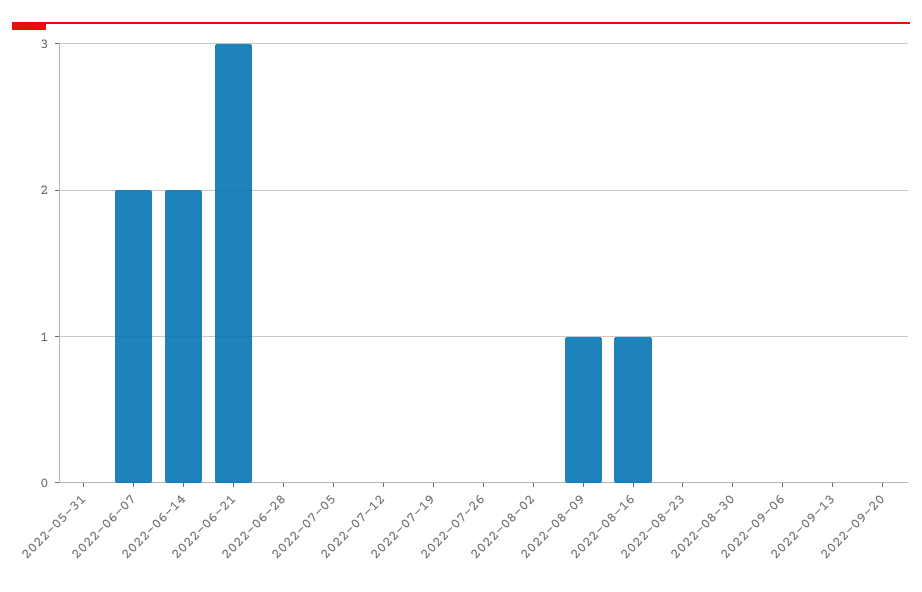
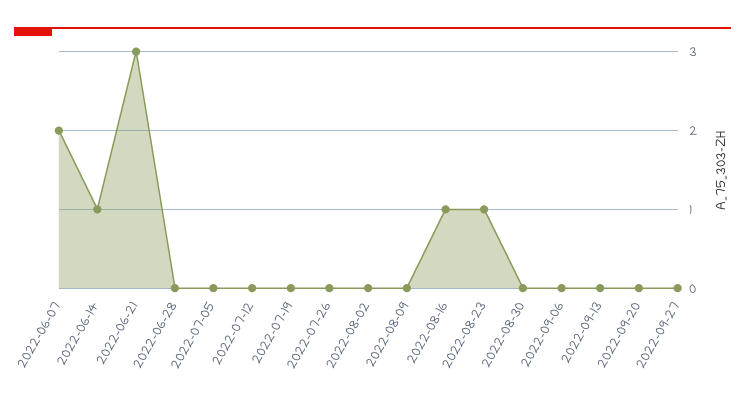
2022-05-31: 0 -> none
2022-06-14: 2 -> 1
2022-08-09: 1 -> 0
2022-08-23: 0 -> 1
2022-09-27: none -> 0

